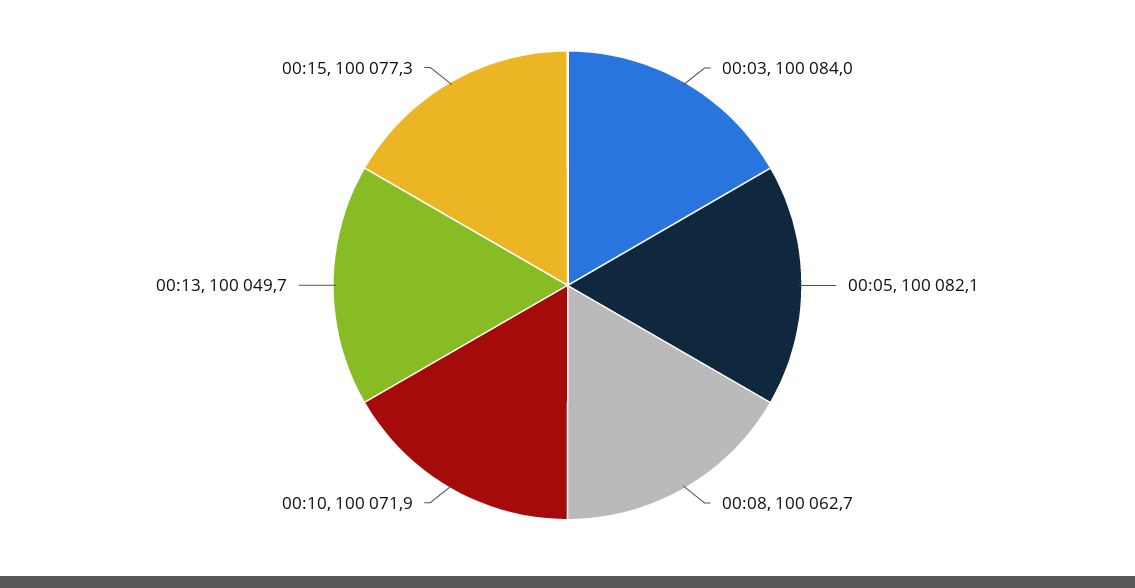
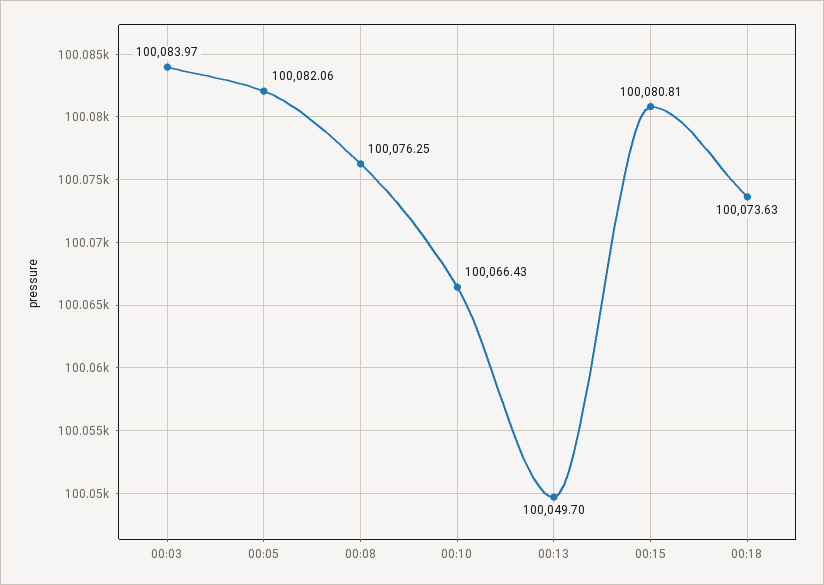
00:08: 100062.7 -> 100076.25
00:10: 100071.9 -> 100066.43
00:15: 100077.3 -> 100080.81
00:18: none -> 100073.63

